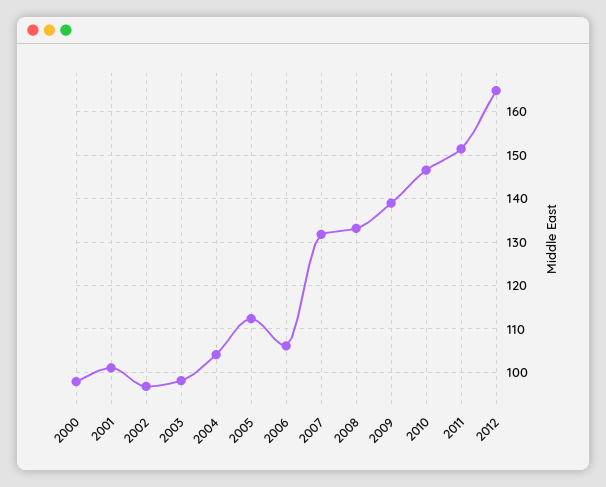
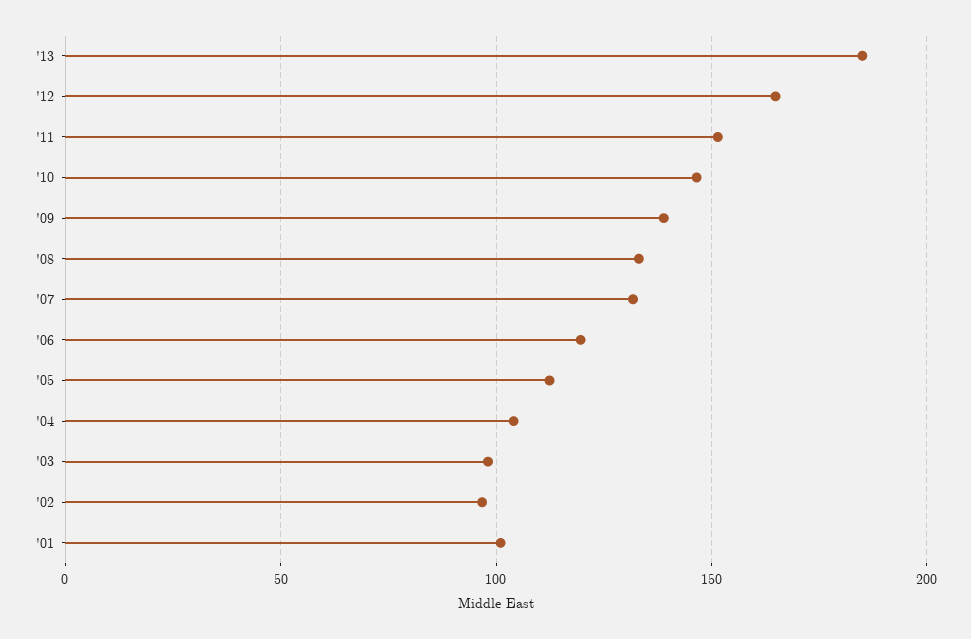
2000: 98 -> none
2006: 106 -> 120
'13: none -> 185

